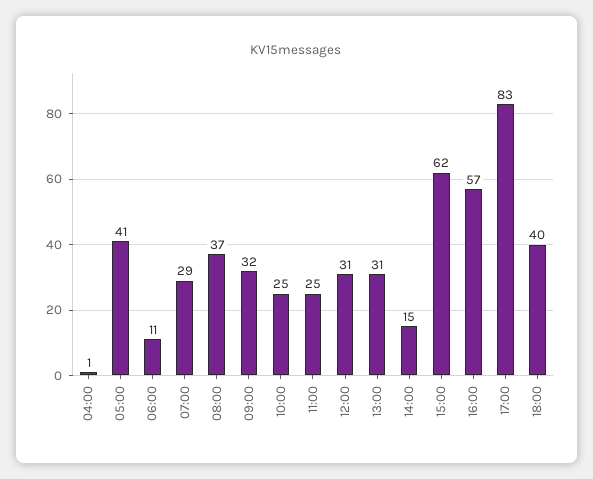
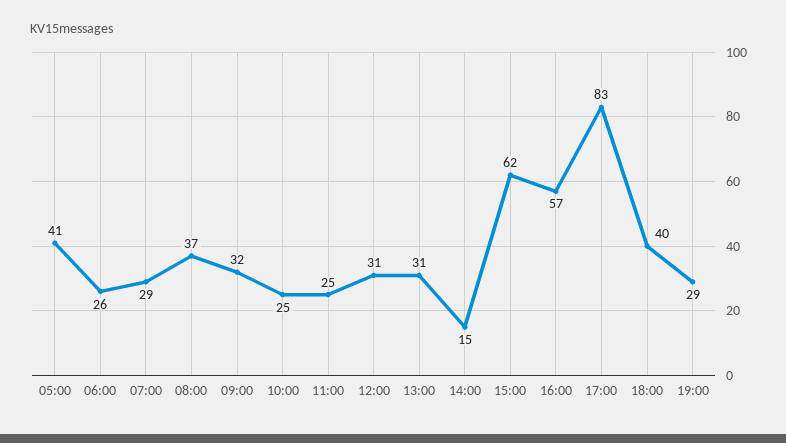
04:00: 1 -> none
06:00: 11 -> 26
19:00: none -> 29

